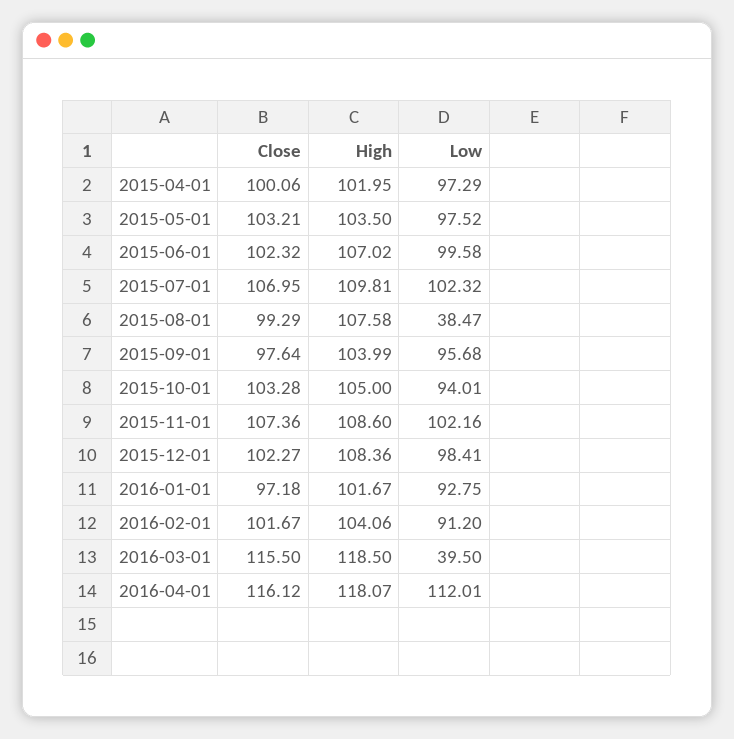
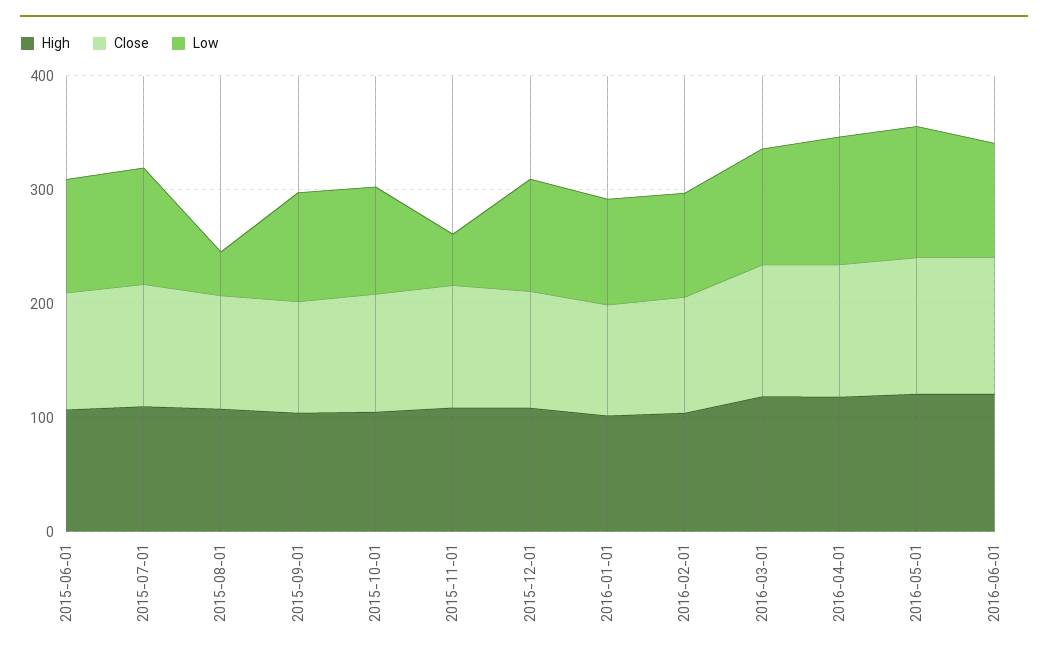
Close, 2015-04-01: 100.06 -> none
High, 2015-04-01: 101.95 -> none
Low, 2015-04-01: 97.29 -> none
Close, 2015-05-01: 103.21 -> none
High, 2015-05-01: 103.5 -> none
Low, 2015-05-01: 97.52 -> none
Low, 2015-11-01: 102.16 -> 40
Low, 2016-03-01: 39.5 -> 100
High, 2016-05-01: none -> 120
Close, 2016-05-01: none -> 120
Low, 2016-05-01: none -> 120
High, 2016-06-01: none -> 120
Close, 2016-06-01: none -> 120
Low, 2016-06-01: none -> 100

